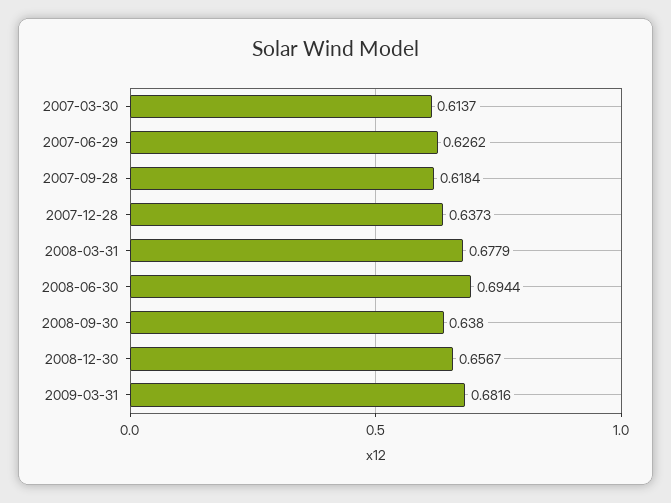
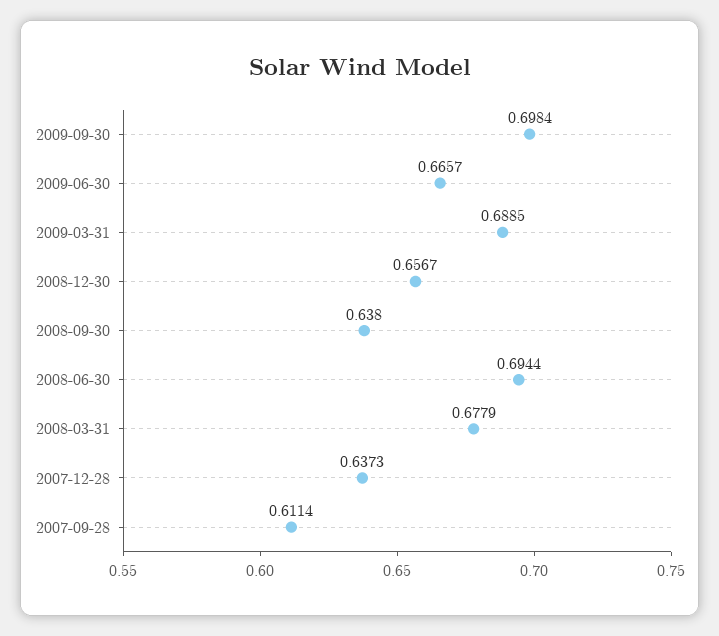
2007-03-30: 0.6137 -> none
2007-06-29: 0.6262 -> none
2007-09-28: 0.6184 -> 0.6114
2009-03-31: 0.6816 -> 0.6885
2009-09-30: none -> 0.6984
2009-06-30: none -> 0.6657

